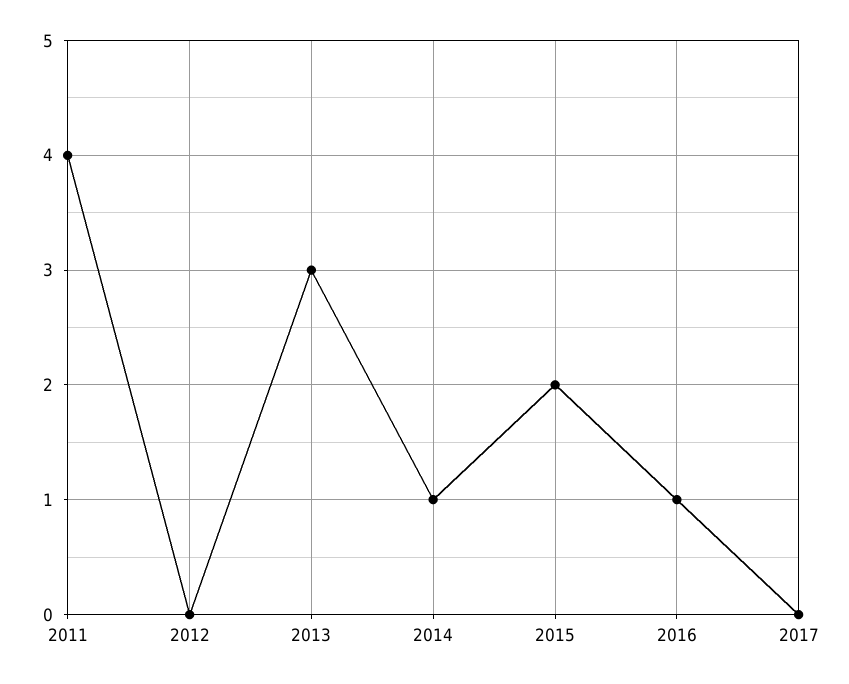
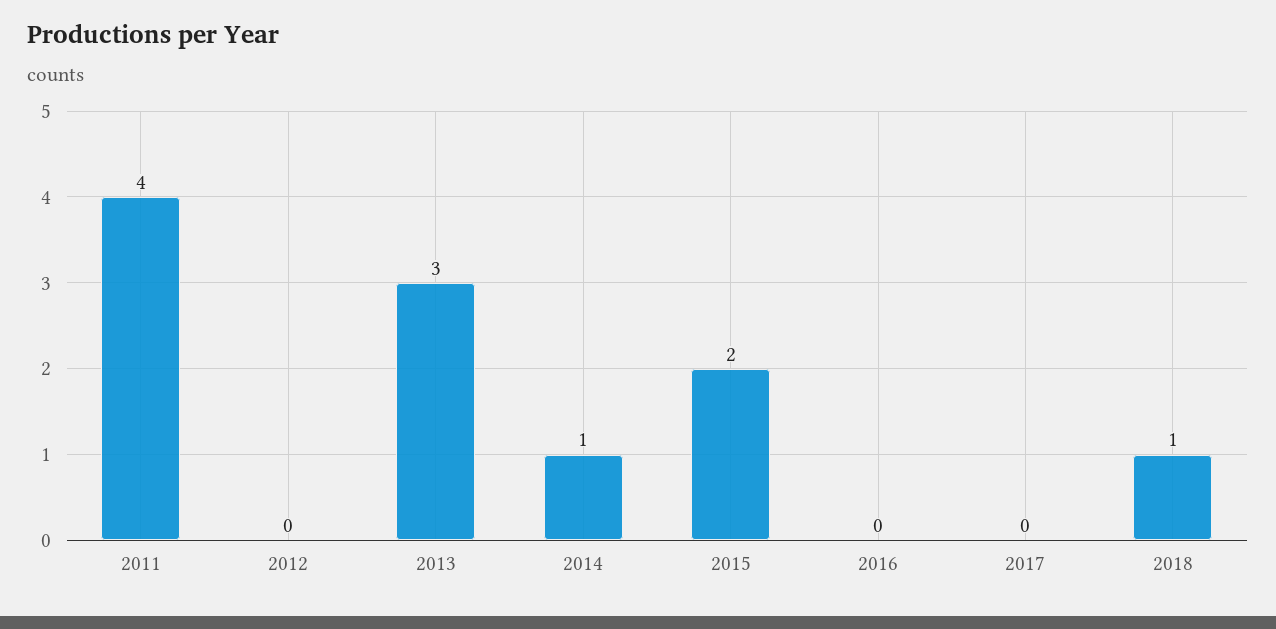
2016: 1 -> 0
2018: none -> 1

